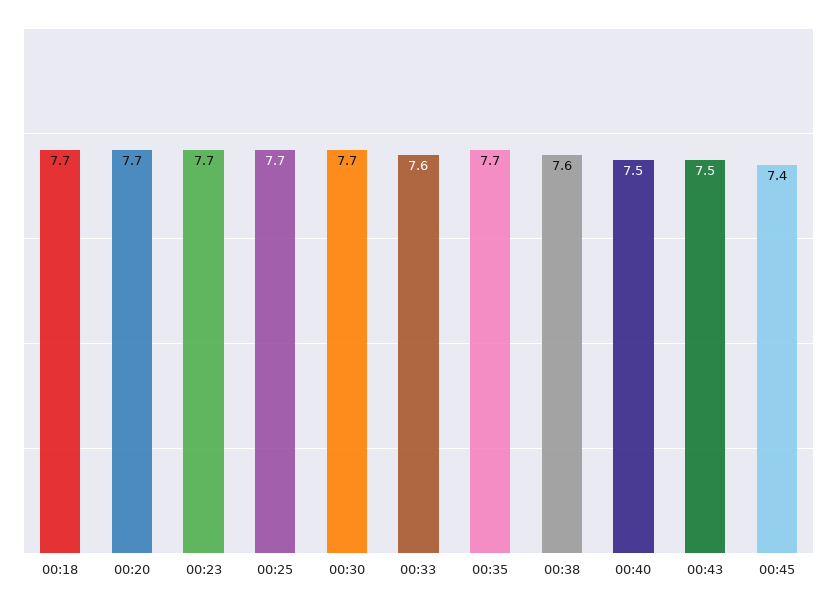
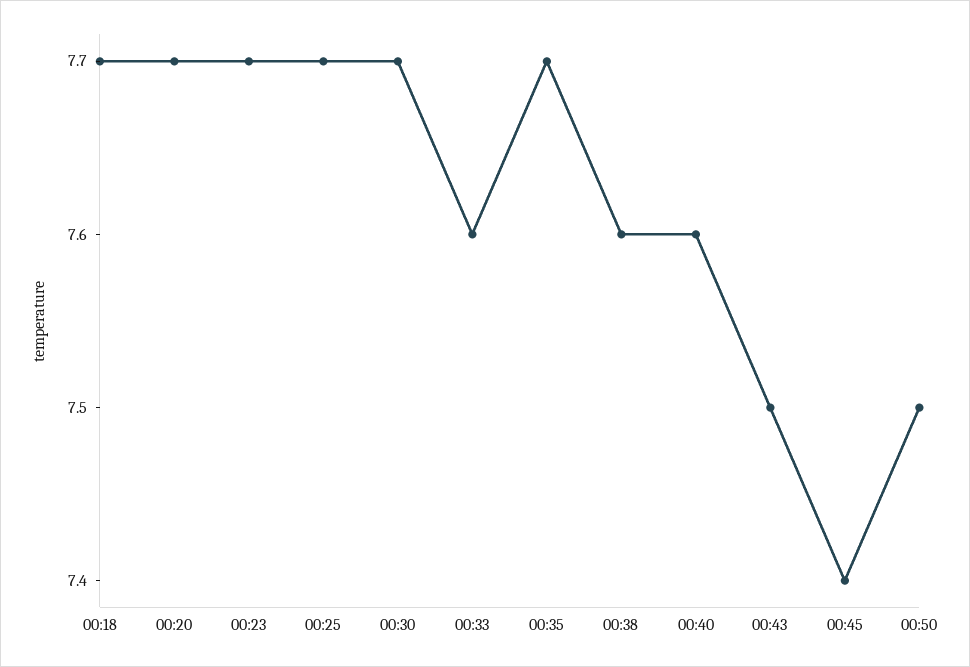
00:40: 7.5 -> 7.6
00:50: none -> 7.5

